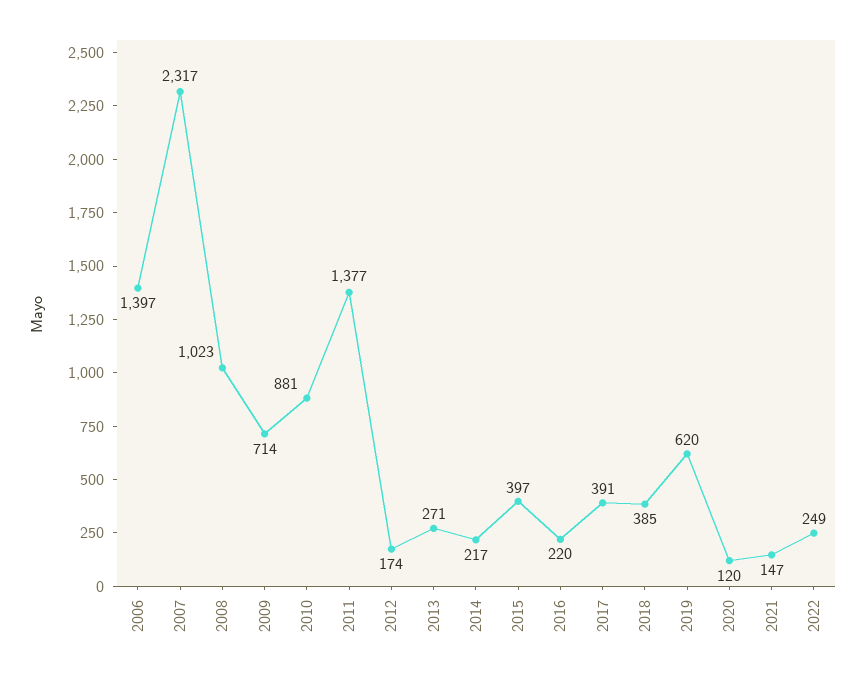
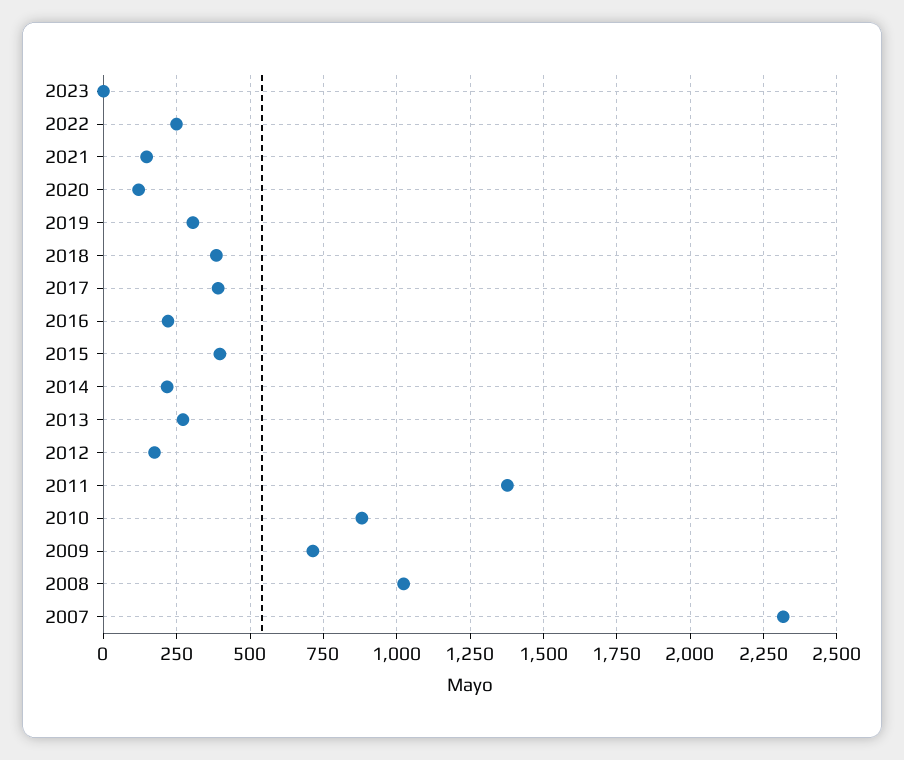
2006: 1397 -> none
2019: 620 -> 300
2023: none -> 0

